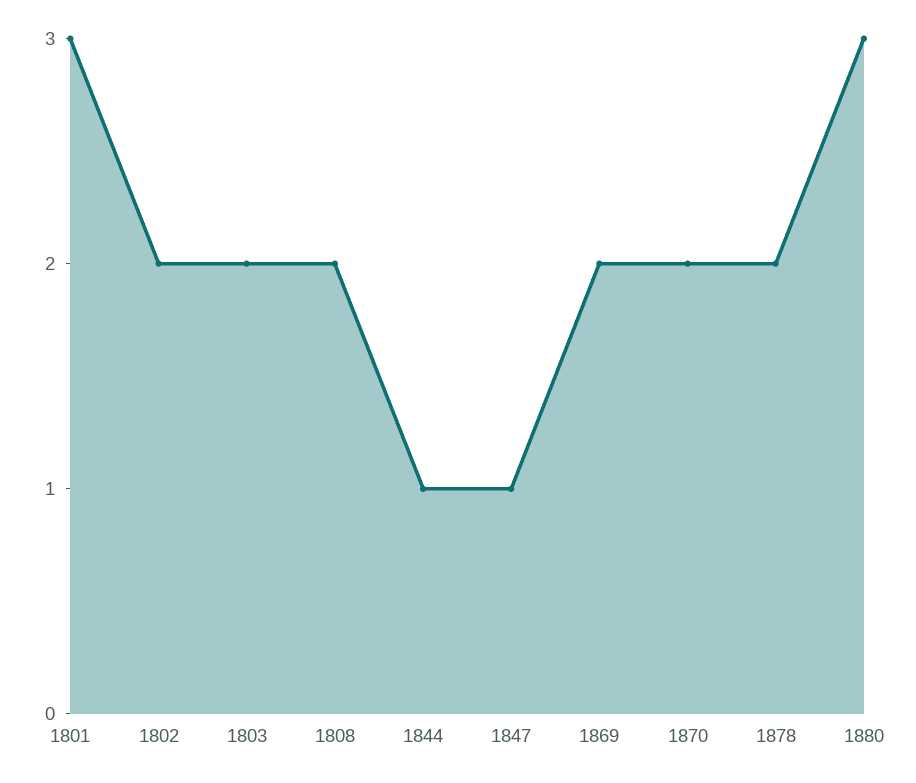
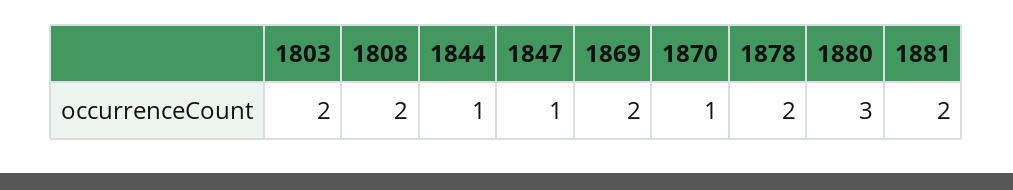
1801: 3 -> none
1802: 2 -> none
1870: 2 -> 1
1881: none -> 2

